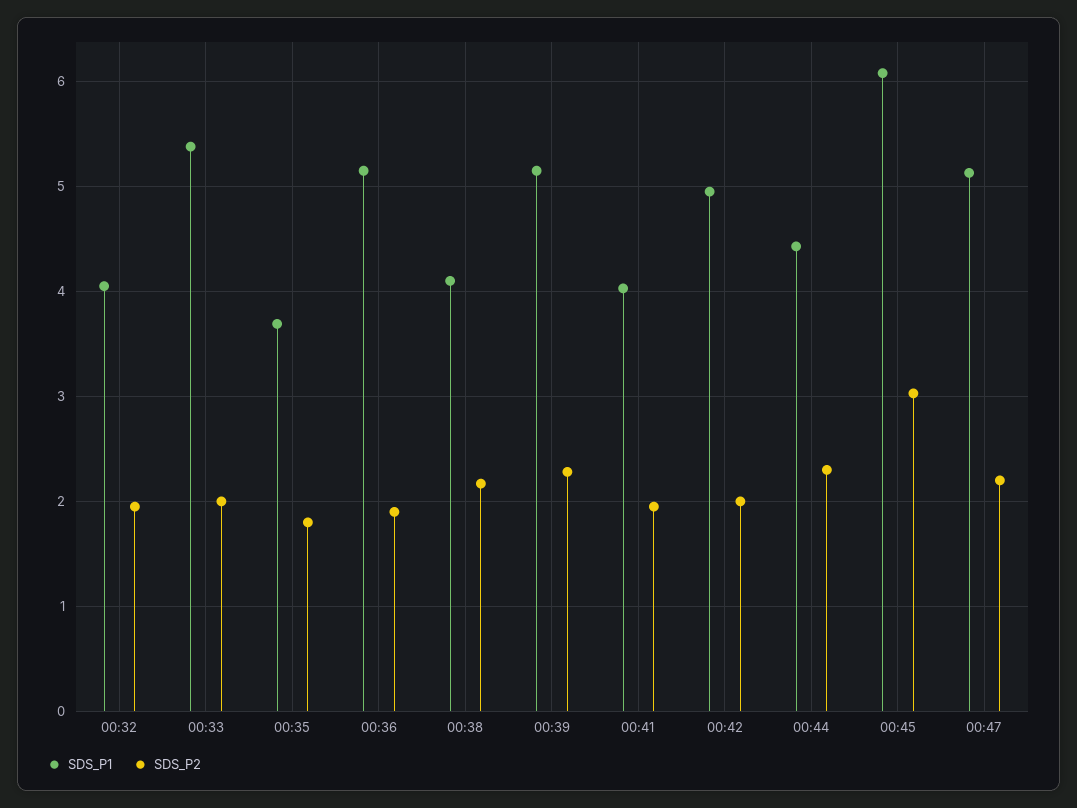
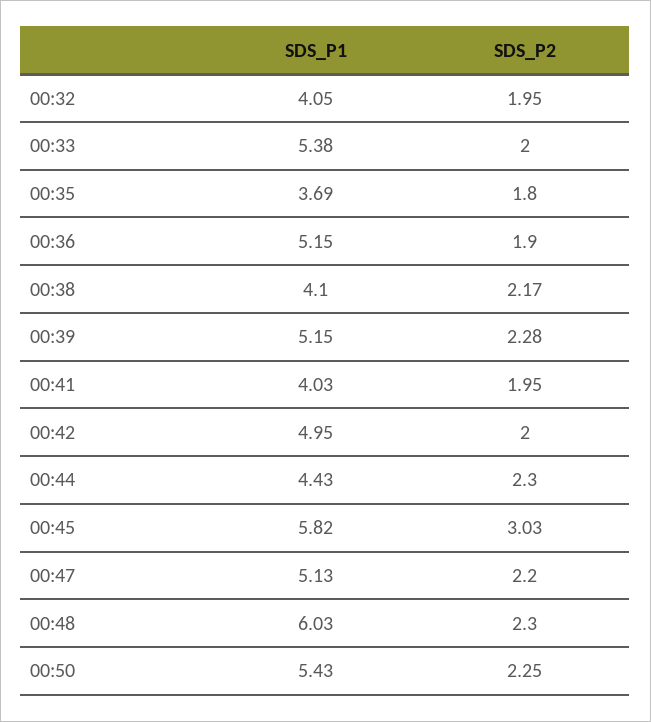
SDS_P1, 00:45: 6.1 -> 5.82
SDS_P1, 00:48: none -> 6.03
SDS_P2, 00:48: none -> 2.3
SDS_P1, 00:50: none -> 5.43
SDS_P2, 00:50: none -> 2.25

